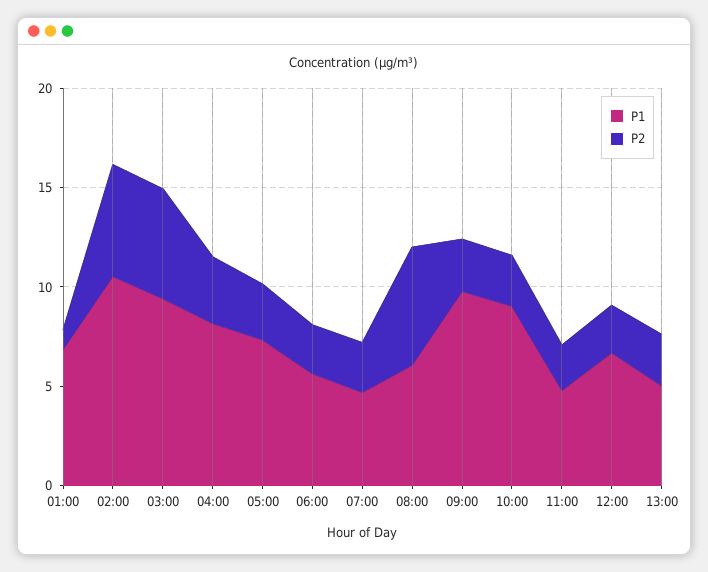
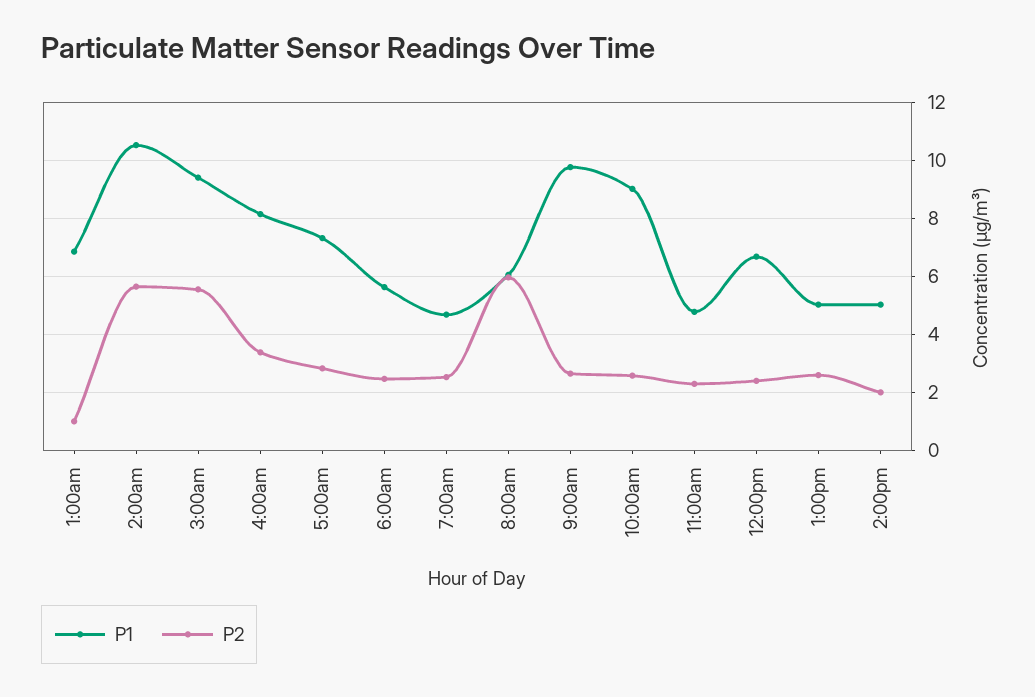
P1, 2:00pm: none -> 5
P2, 2:00pm: none -> 2

